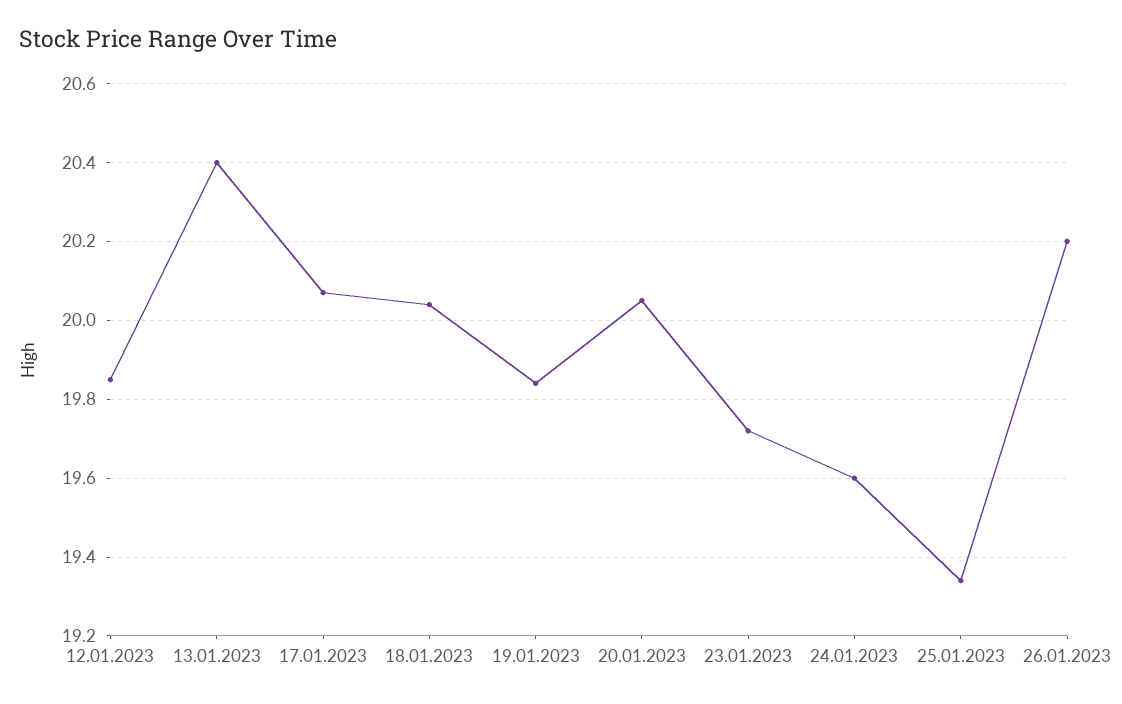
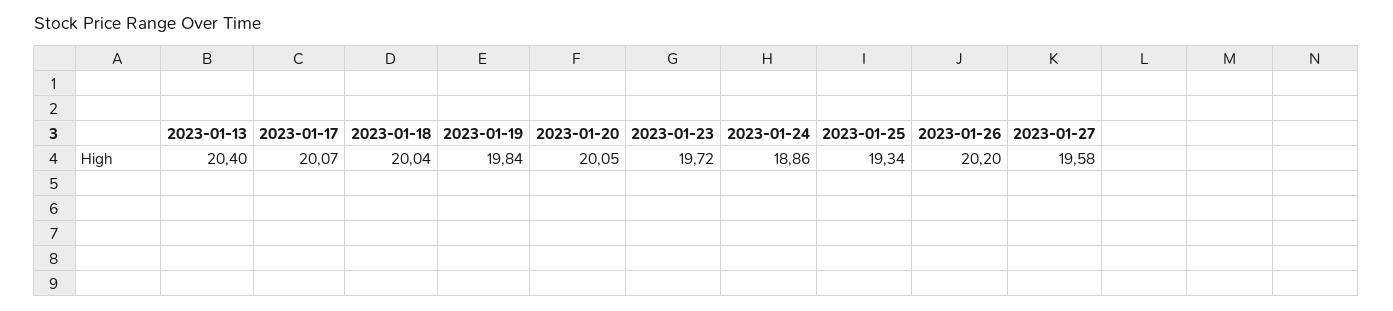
12.01.2023: 19.85 -> none
24.01.2023: 19.6 -> 18.86
2023-01-27: none -> 19.58

